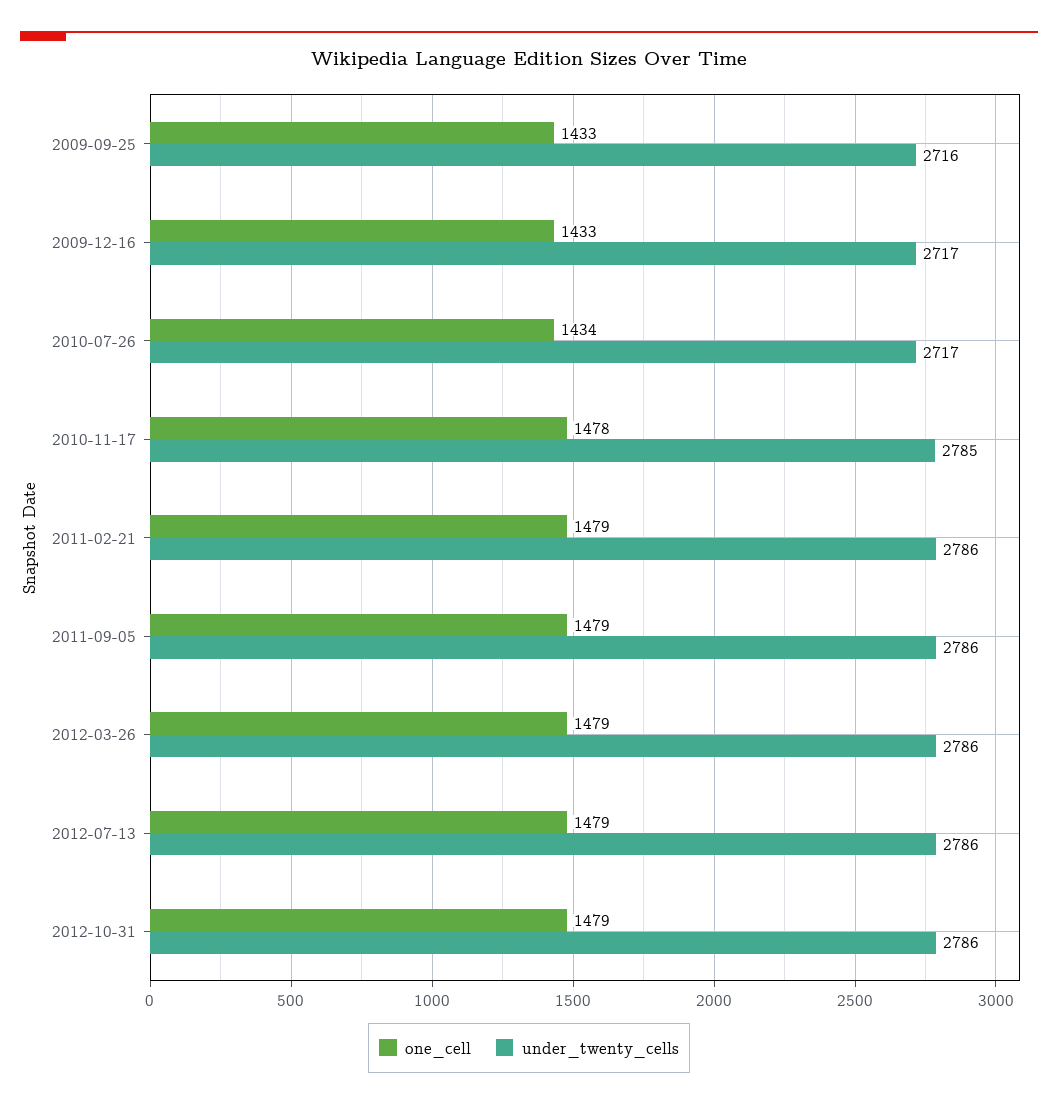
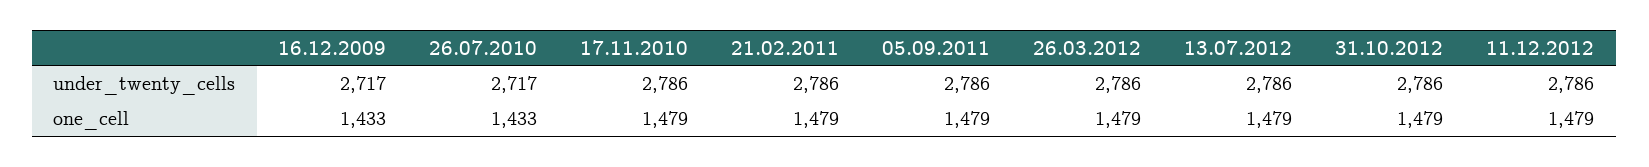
one_cell, 2009-09-25: 1433 -> none
under_twenty_cells, 2009-09-25: 2716 -> none
one_cell, 2010-07-26: 1434 -> 1433
one_cell, 2010-11-17: 1478 -> 1479
under_twenty_cells, 2010-11-17: 2785 -> 2786
under_twenty_cells, 11.12.2012: none -> 2786
one_cell, 11.12.2012: none -> 1479

